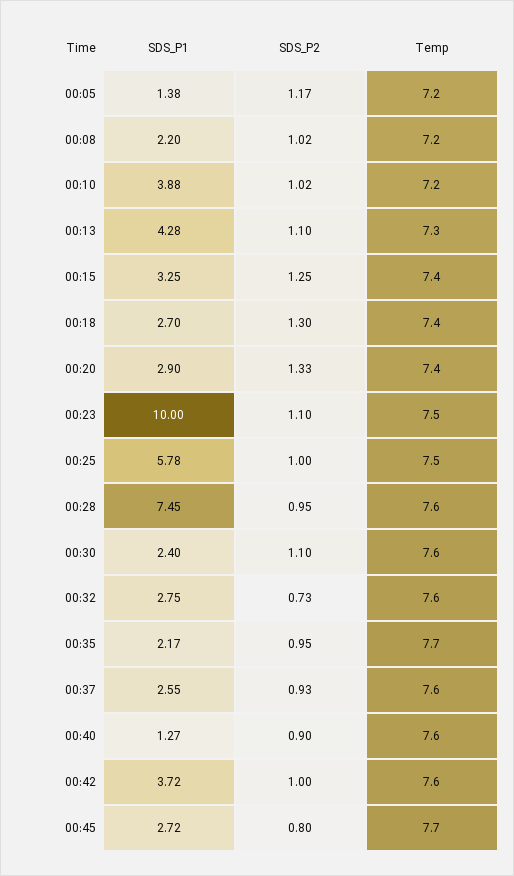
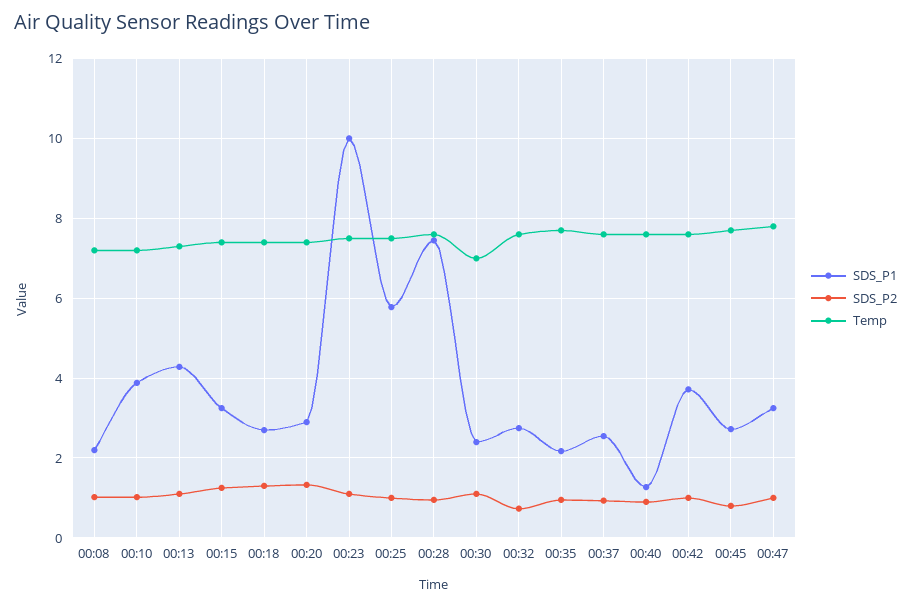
SDS_P1, 00:05: 1.38 -> none
SDS_P2, 00:05: 1.17 -> none
Temp, 00:05: 7.2 -> none
Temp, 00:30: 7.6 -> 7
SDS_P1, 00:47: none -> 3.2
SDS_P2, 00:47: none -> 1
Temp, 00:47: none -> 7.8

